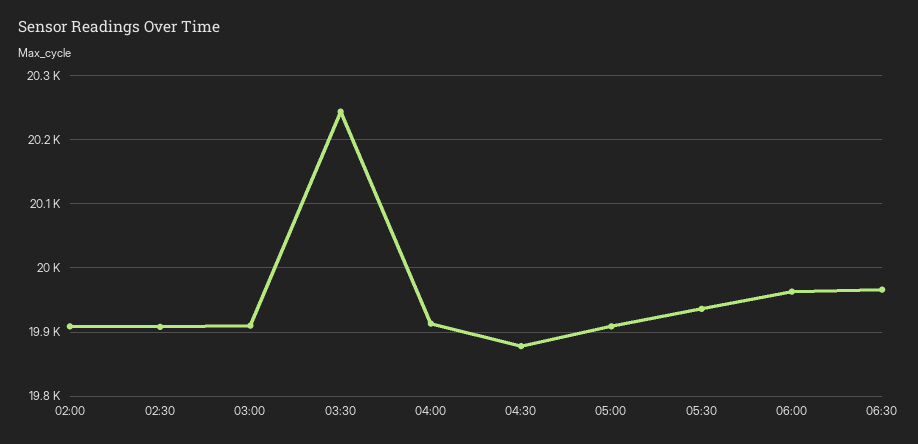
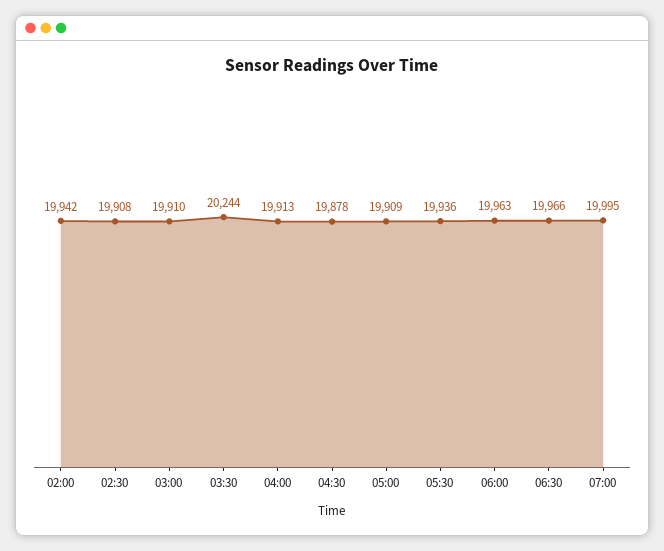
02:00: 19910 -> 19942
07:00: none -> 19995

